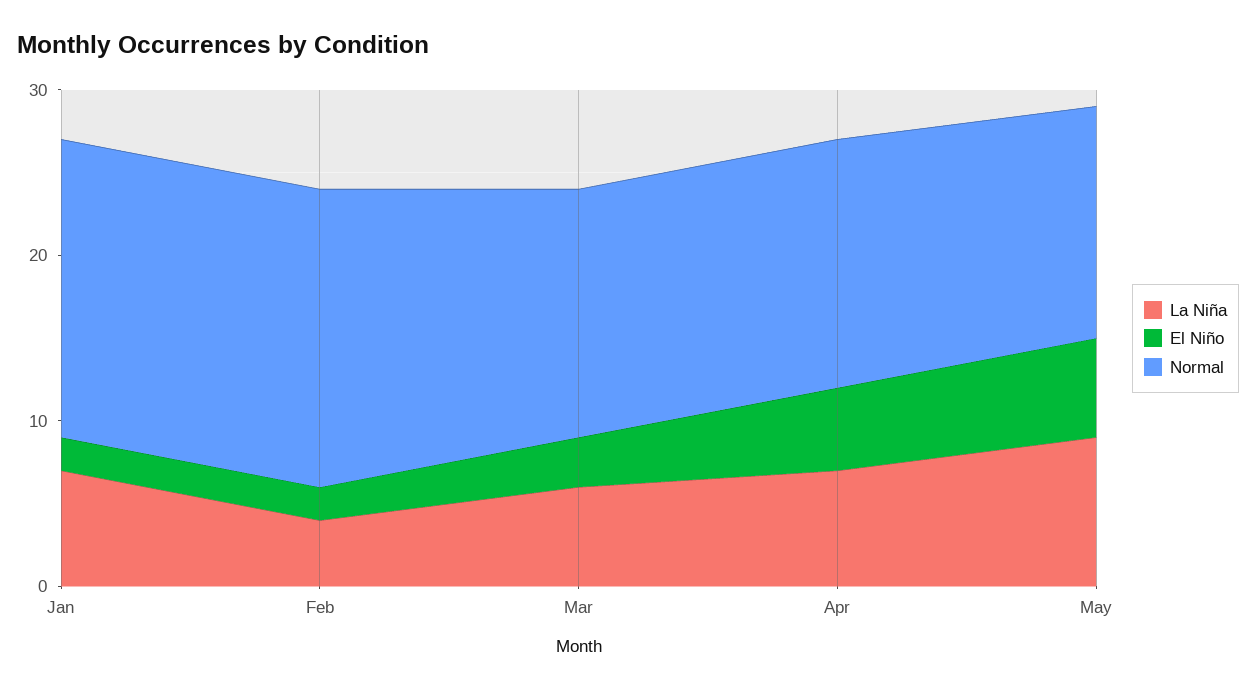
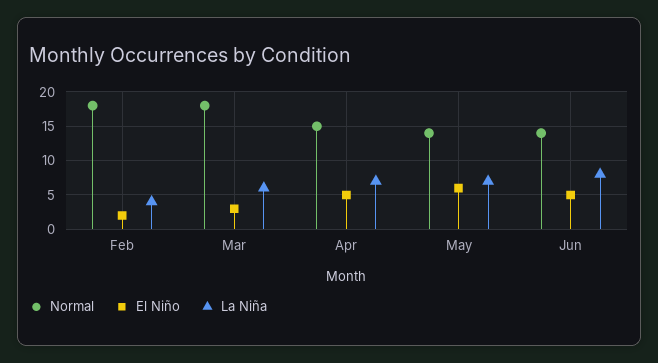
La Niña, Jan: 7 -> none
El Niño, Jan: 2 -> none
Normal, Jan: 18 -> none
Normal, Mar: 15 -> 18
La Niña, May: 9 -> 7
Normal, Jun: none -> 14
El Niño, Jun: none -> 5
La Niña, Jun: none -> 8

